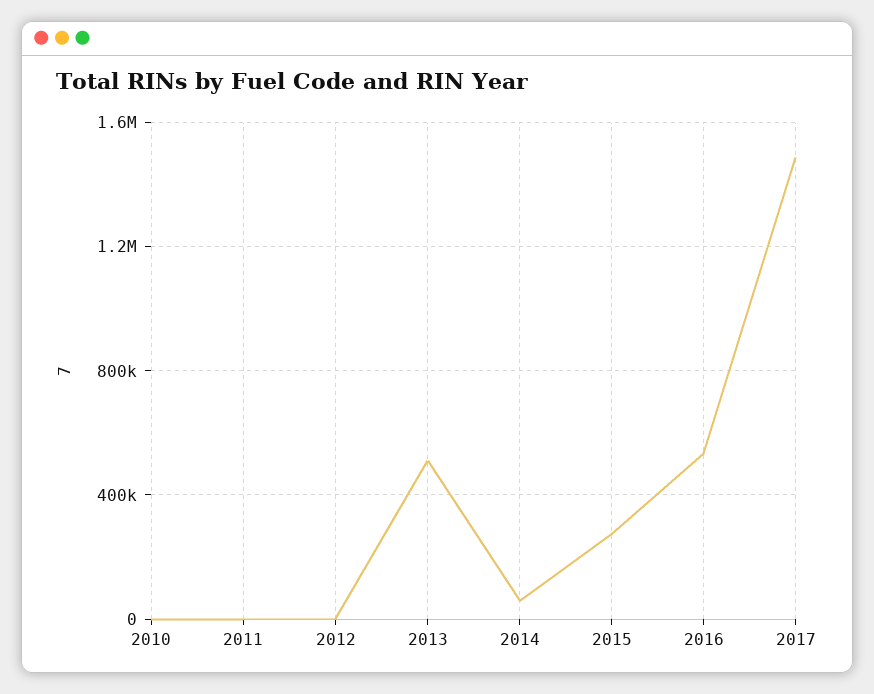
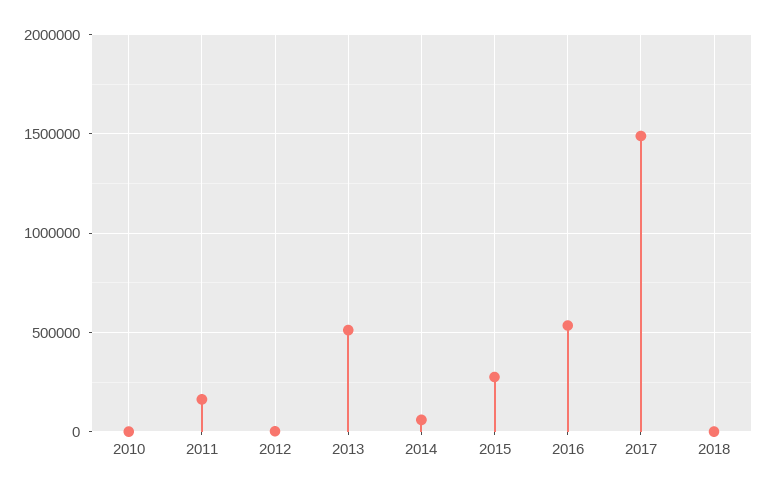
2011: 0 -> 150000
2018: none -> 0

